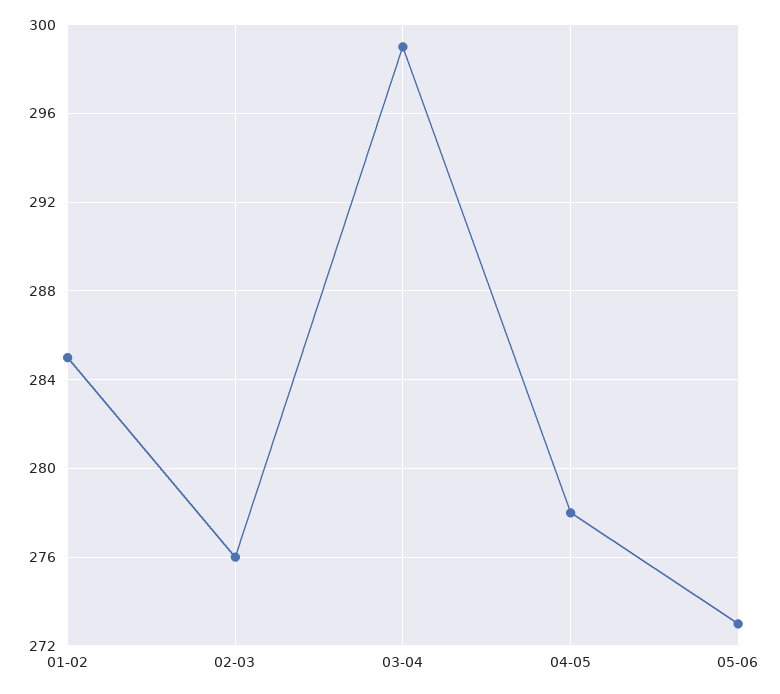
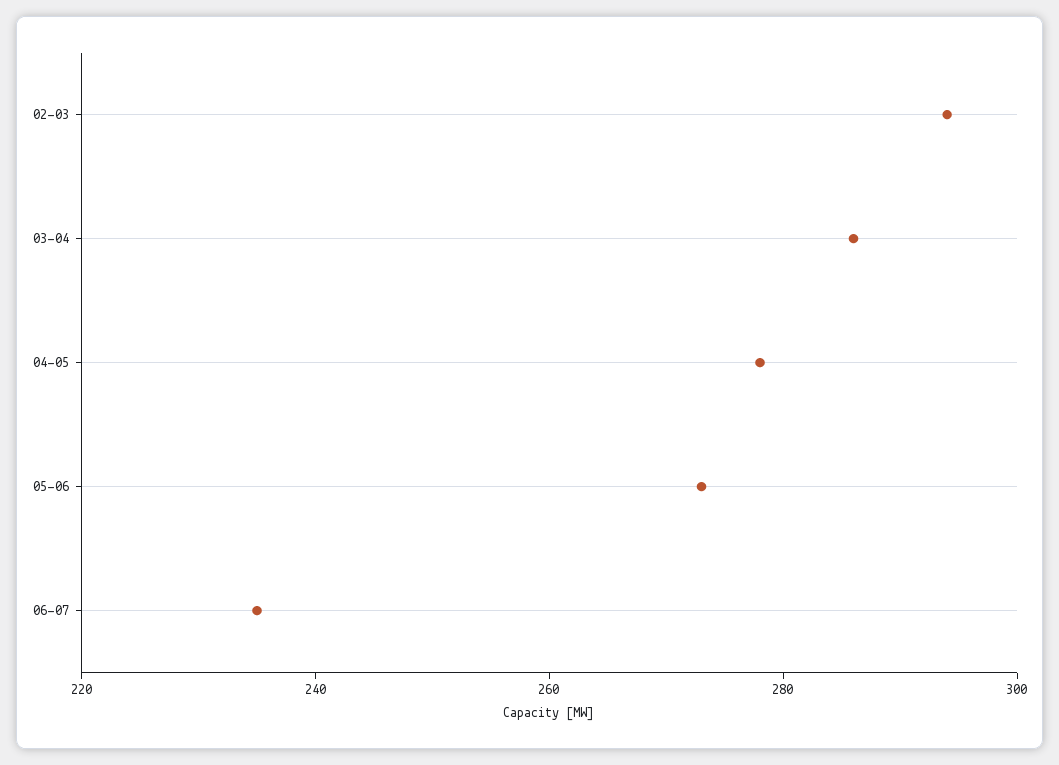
01-02: 285 -> none
02-03: 276 -> 295
03-04: 299 -> 285
06-07: none -> 235

